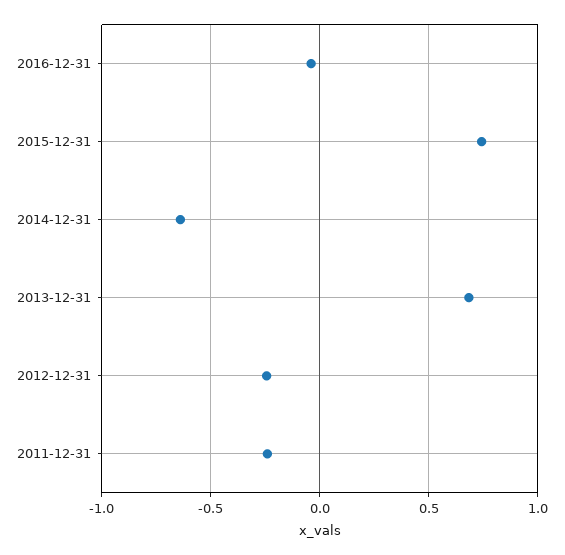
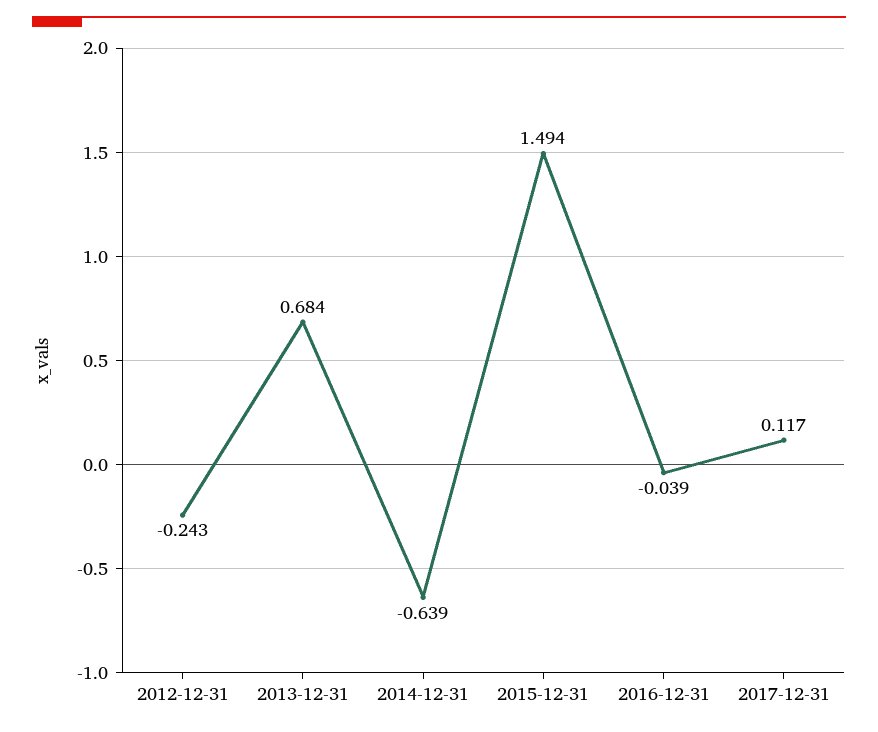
2015-12-31: 0.75 -> 1.494
2011-12-31: -0.25 -> none
2017-12-31: none -> 0.117

